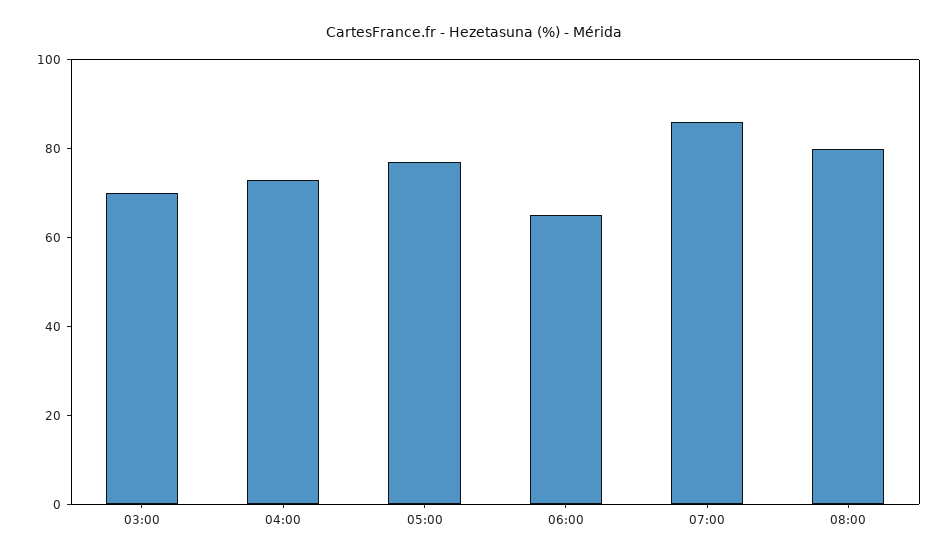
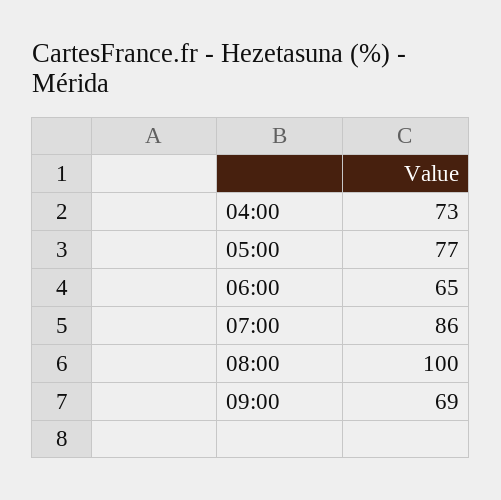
03:00: 70 -> none
08:00: 80 -> 100
09:00: none -> 69

